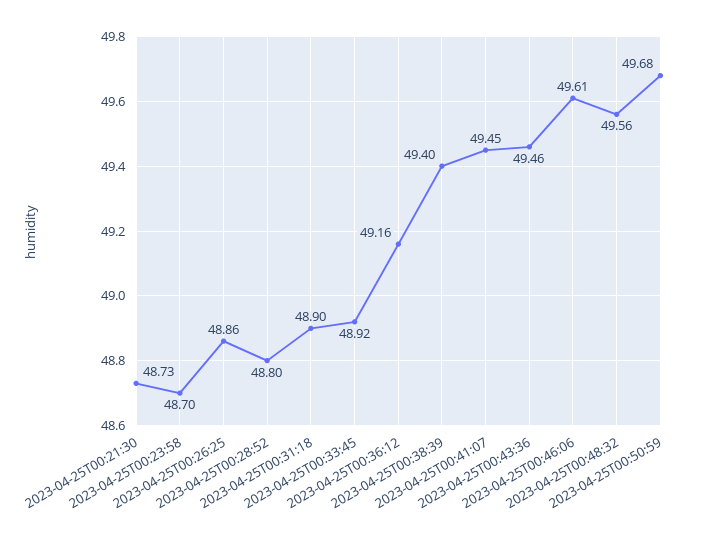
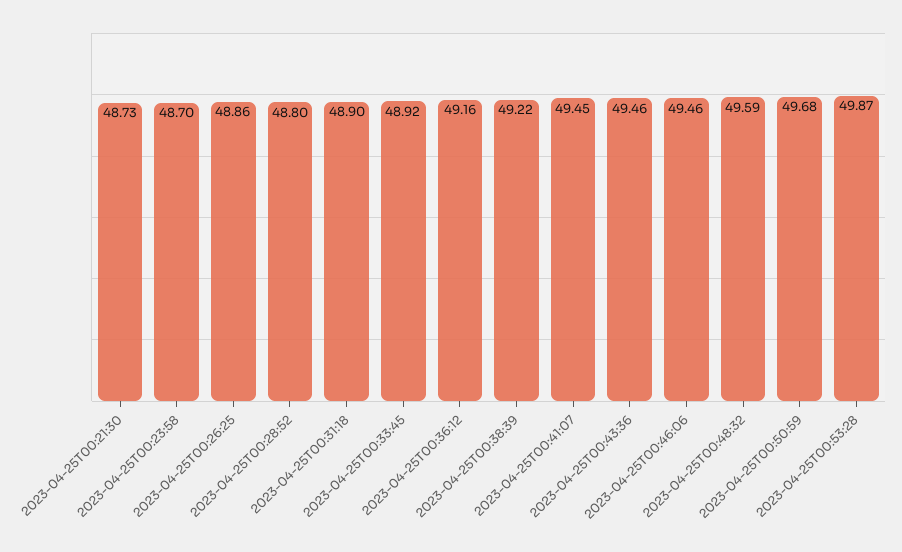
2023-04-25T00:38:39: 49.4 -> 49.22
2023-04-25T00:46:06: 49.61 -> 49.46
2023-04-25T00:48:32: 49.56 -> 49.59
2023-04-25T00:53:28: none -> 49.87

